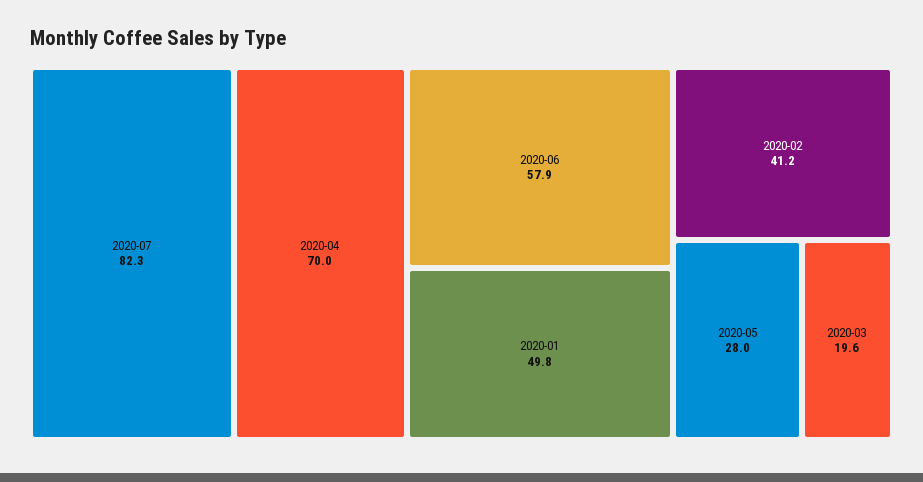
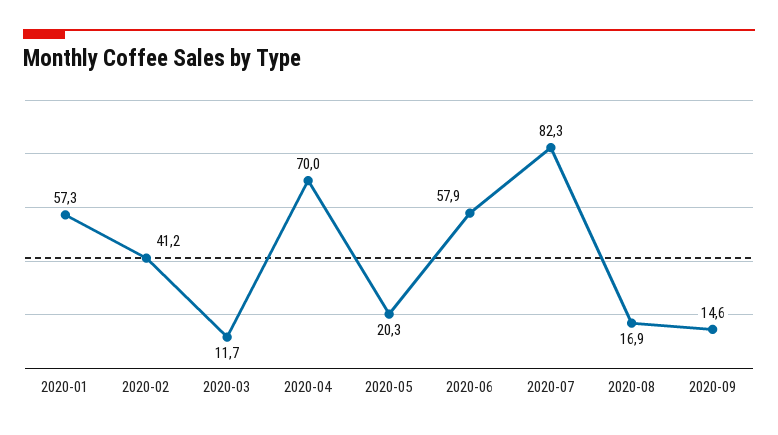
2020-01: 49.8 -> 57.3
2020-05: 28 -> 20.3
2020-03: 19.6 -> 11.7
2020-08: none -> 16.9
2020-09: none -> 14.6

